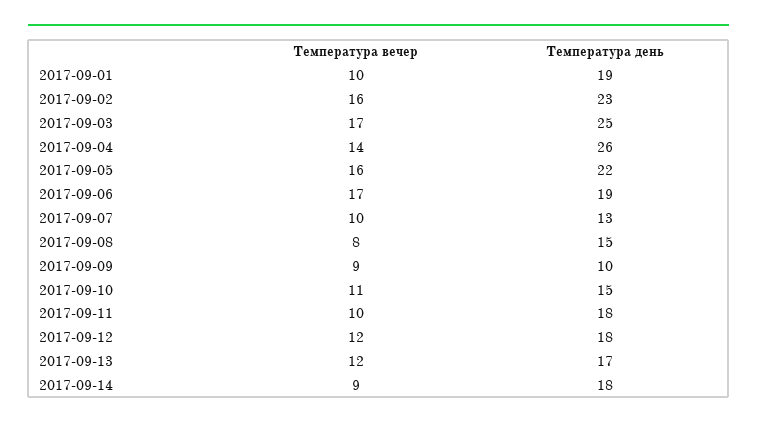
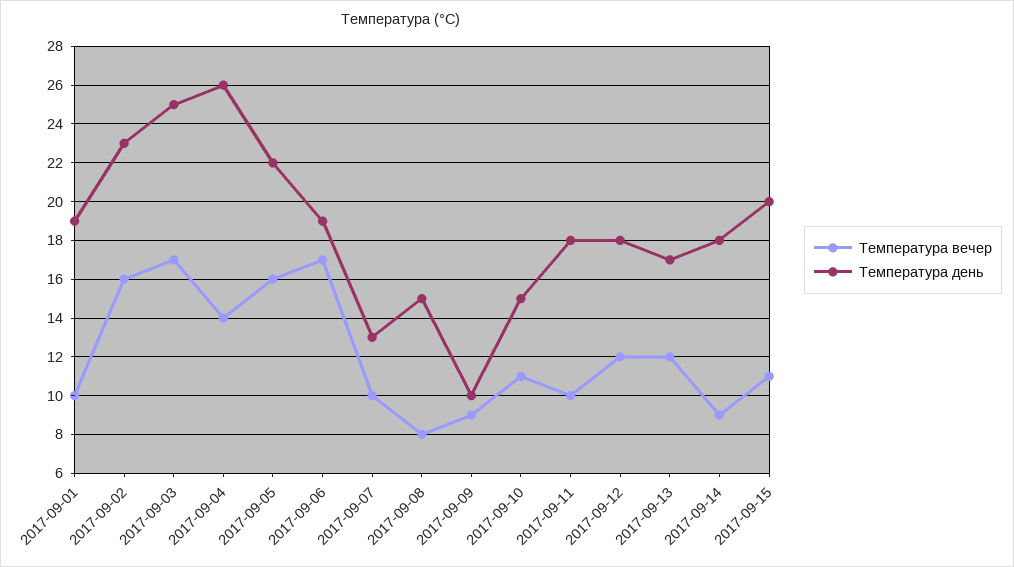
Температура вечер, 2017-09-15: none -> 11
Температура день, 2017-09-15: none -> 20

